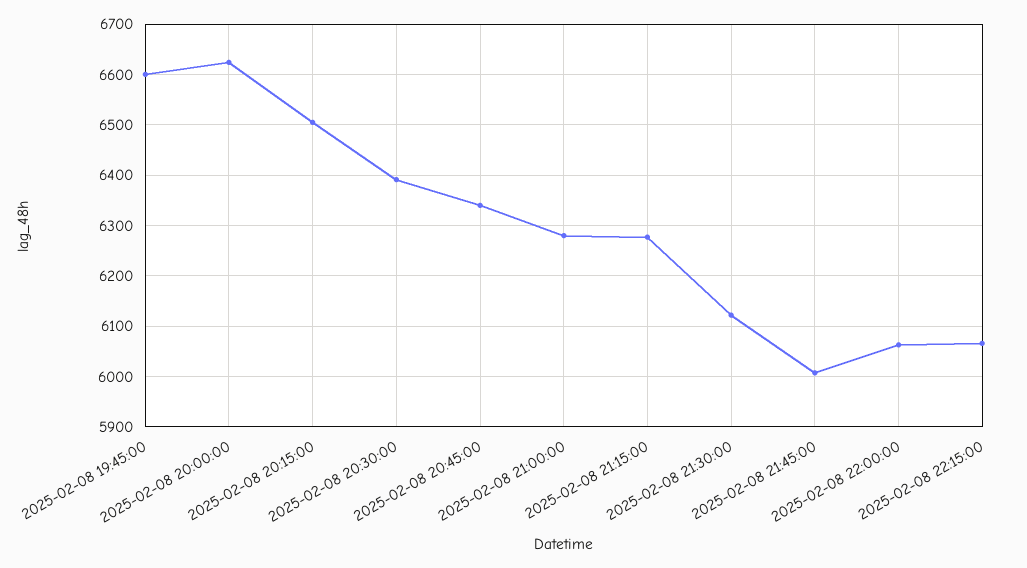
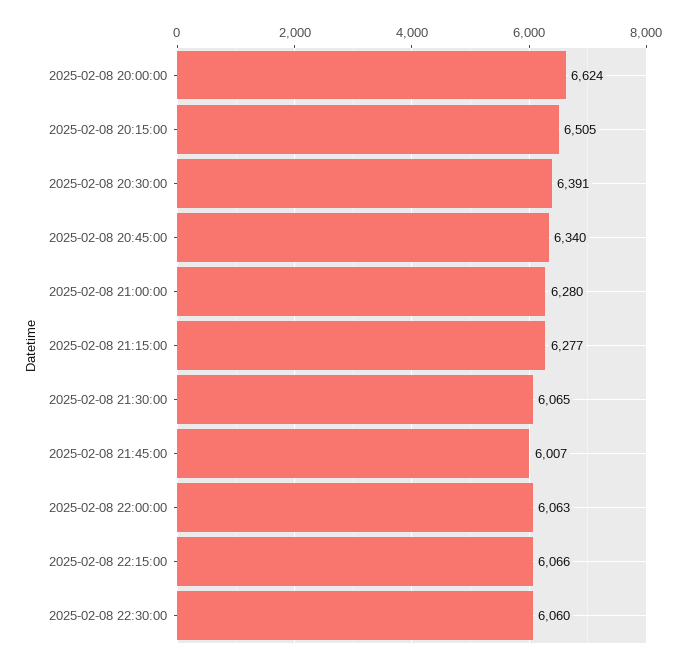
2025-02-08 19:45:00: 6600 -> none
2025-02-08 21:30:00: 6120 -> 6065
2025-02-08 22:30:00: none -> 6060

